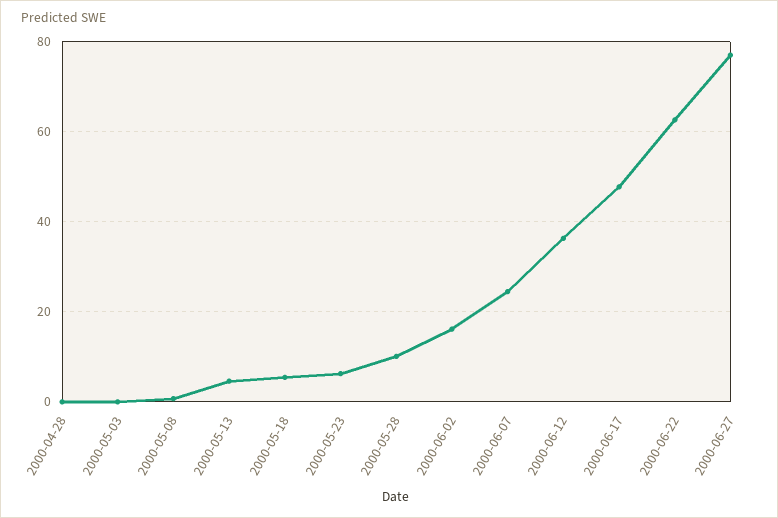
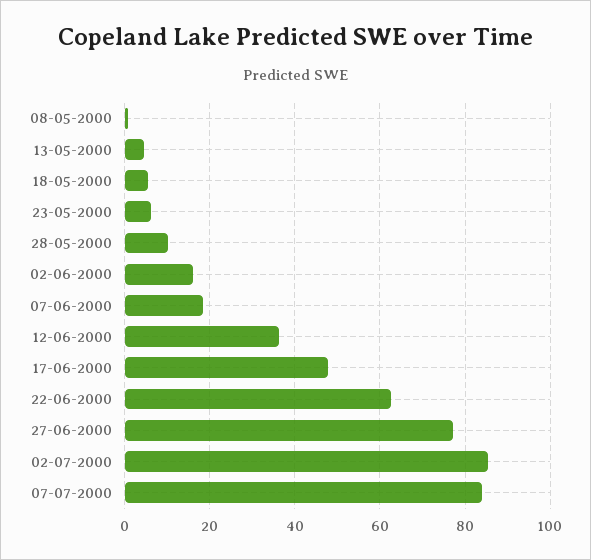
2000-04-28: 0 -> none
2000-05-03: 0 -> none
2000-06-07: 24 -> 18
02-07-2000: none -> 86
07-07-2000: none -> 84

